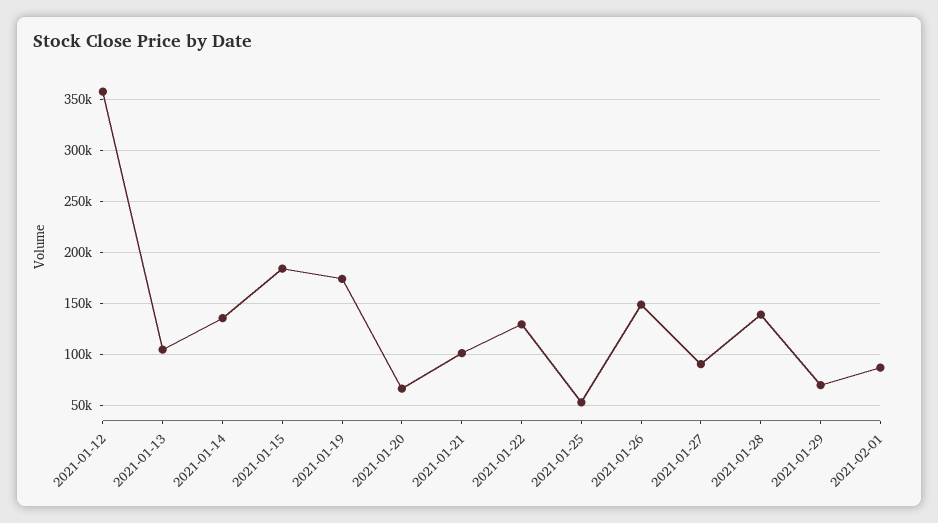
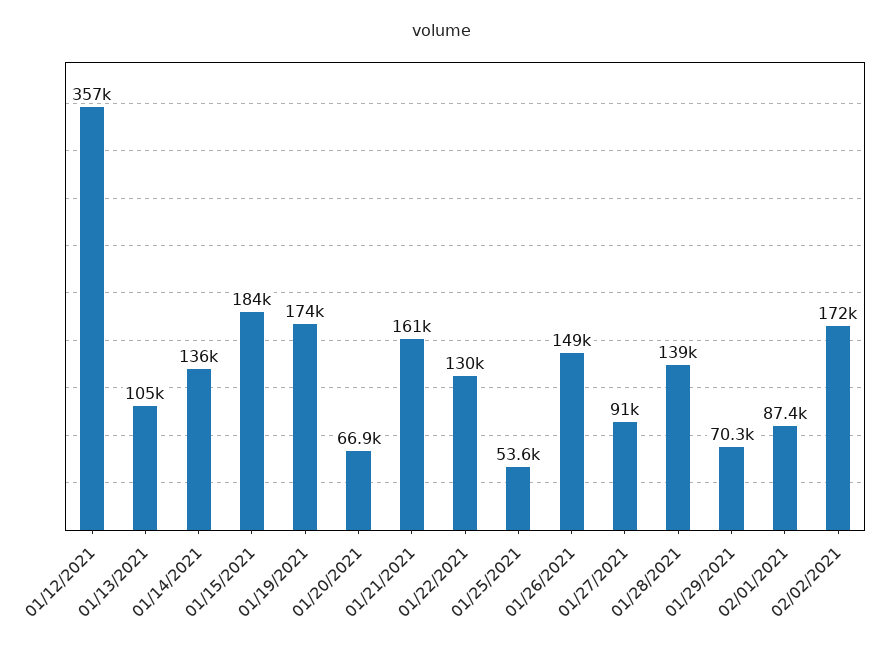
2021-01-21: 100000 -> 161000
02/02/2021: none -> 172000

